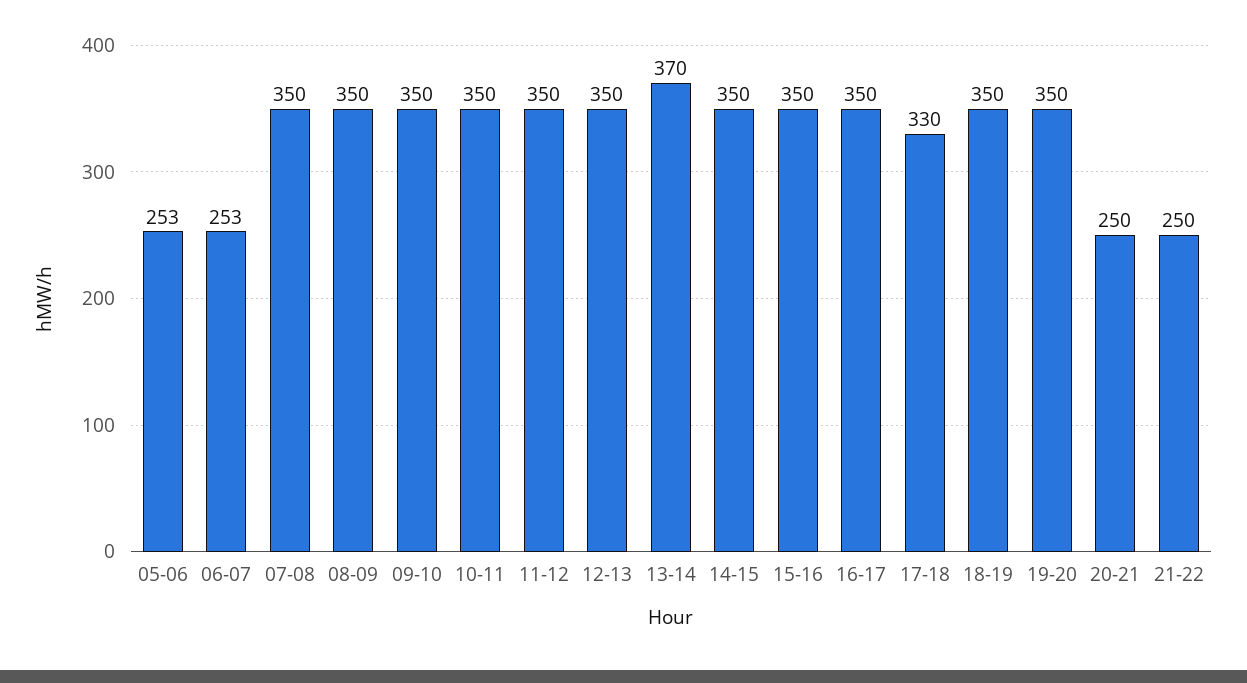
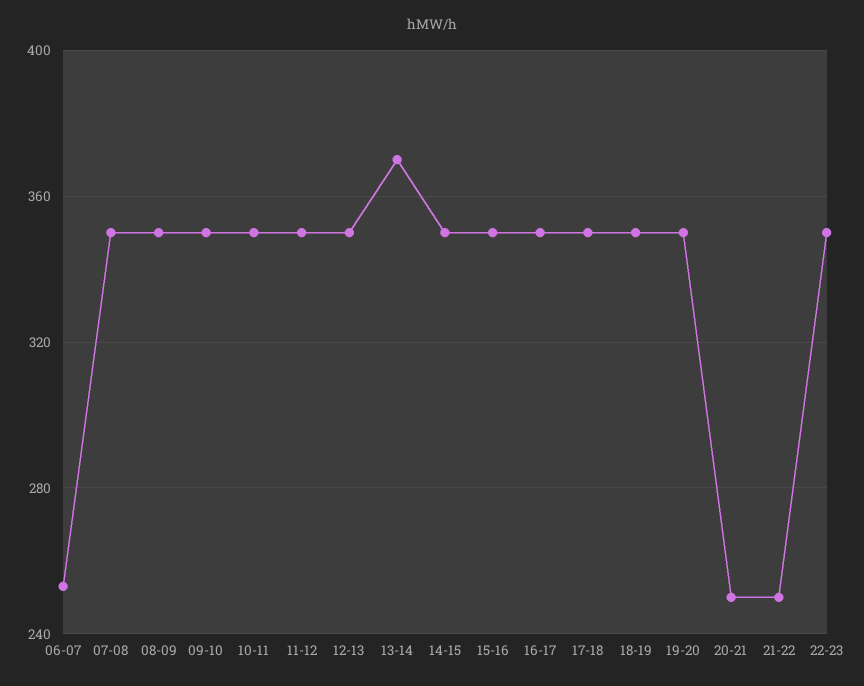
05-06: 253 -> none
17-18: 330 -> 350
22-23: none -> 350

